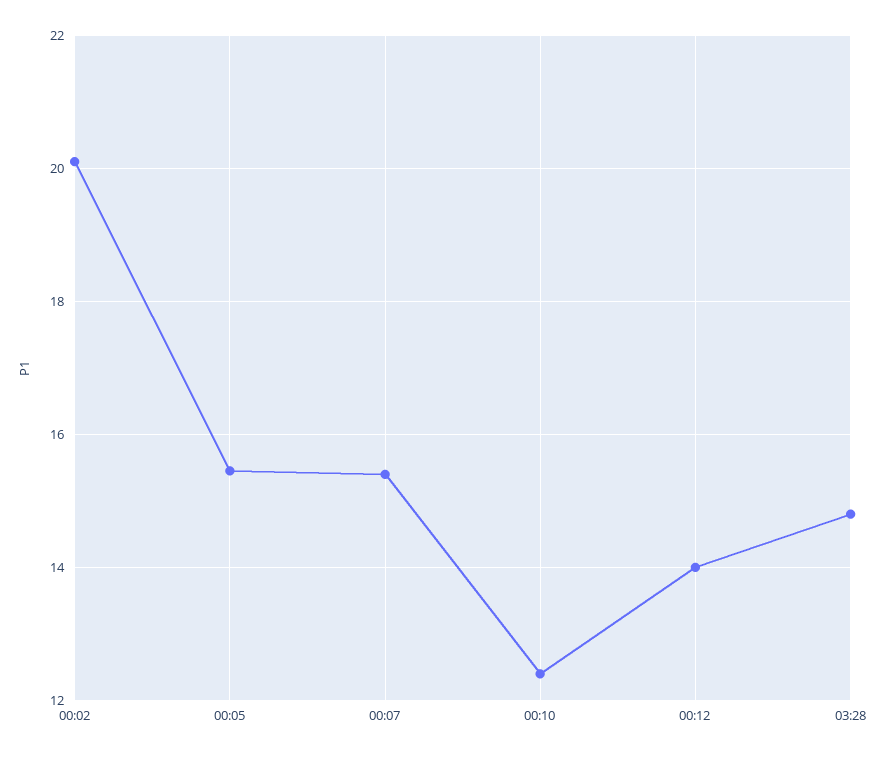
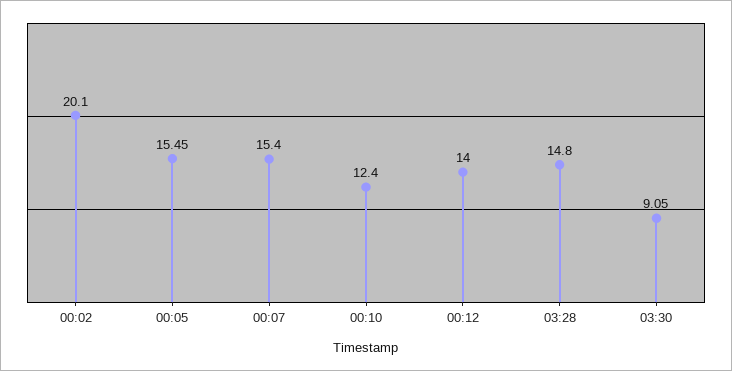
03:30: none -> 9.05

